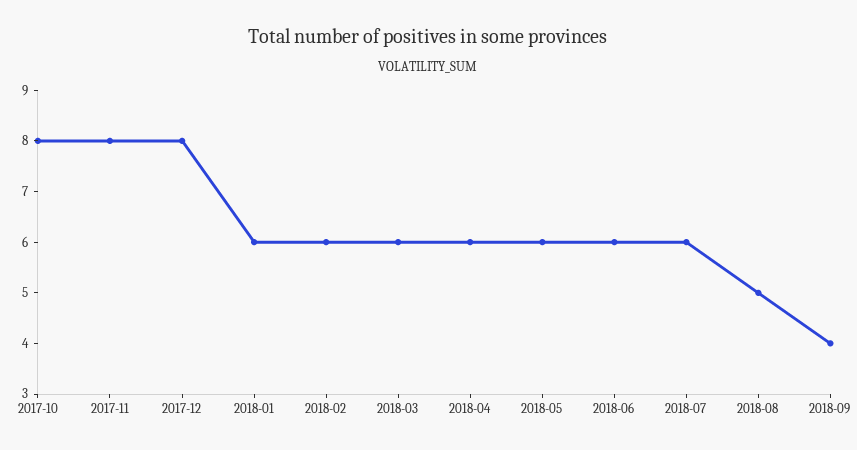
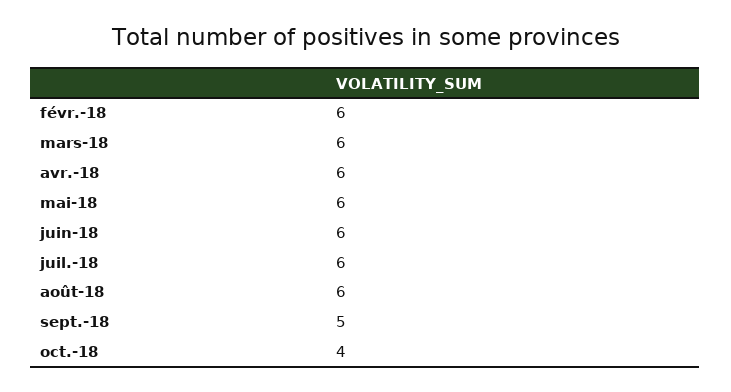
2017-10: 8 -> none
2017-11: 8 -> none
2017-12: 8 -> none
2018-01: 6 -> none
2018-08: 5 -> 6
2018-09: 4 -> 5
oct.-18: none -> 4

